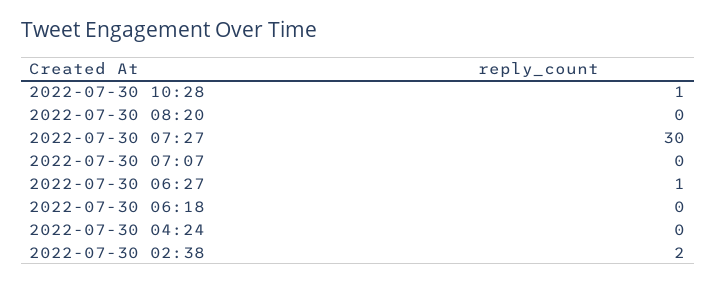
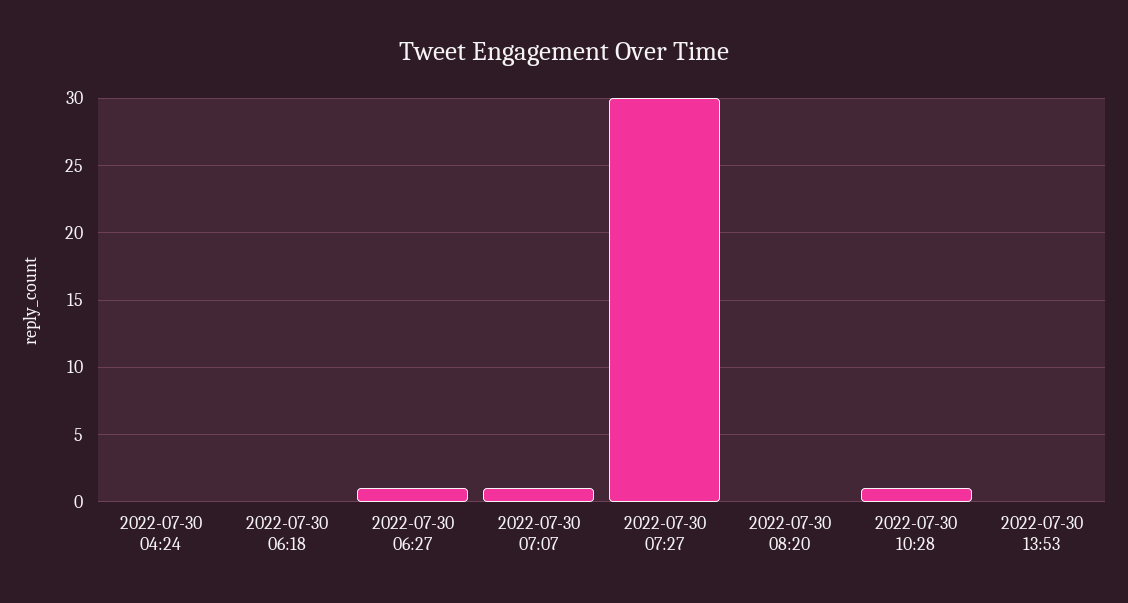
2022-07-30 07:07: 0 -> 1
2022-07-30 02:38: 2 -> none
2022-07-30 13:53: none -> 0

